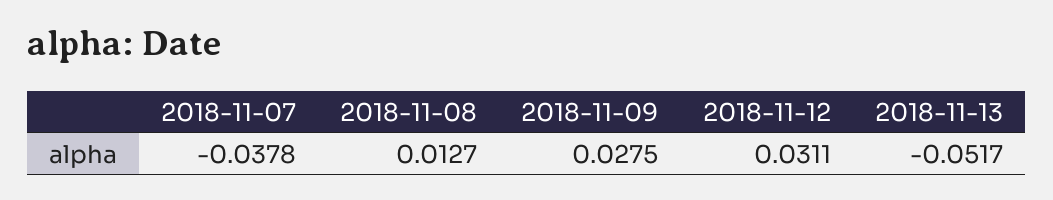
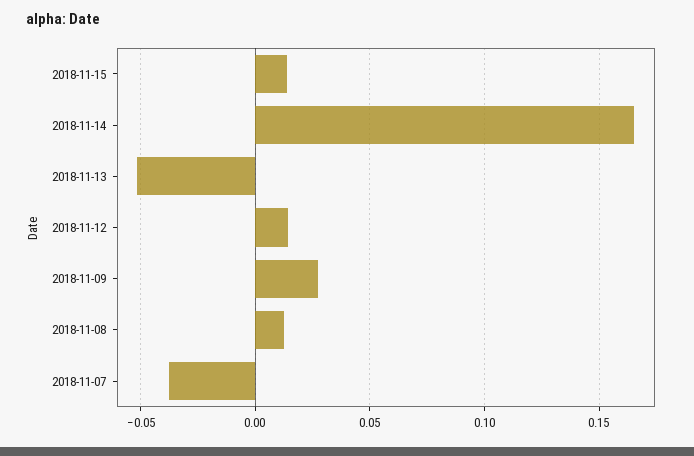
2018-11-12: 0.0311 -> 0.015
2018-11-15: none -> 0.015
2018-11-14: none -> 0.165

